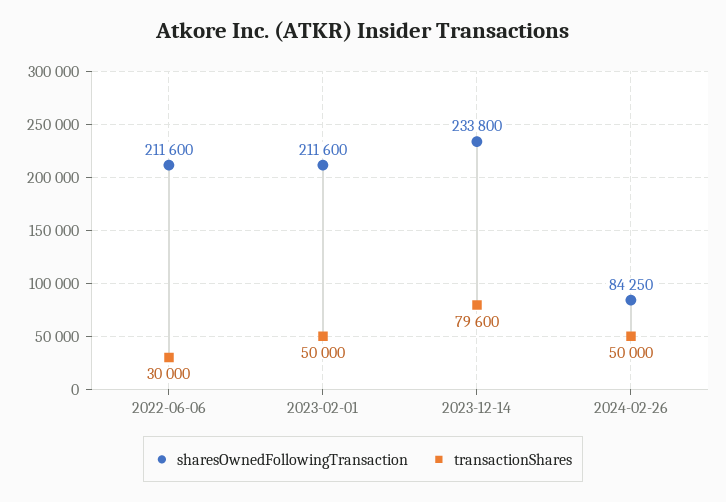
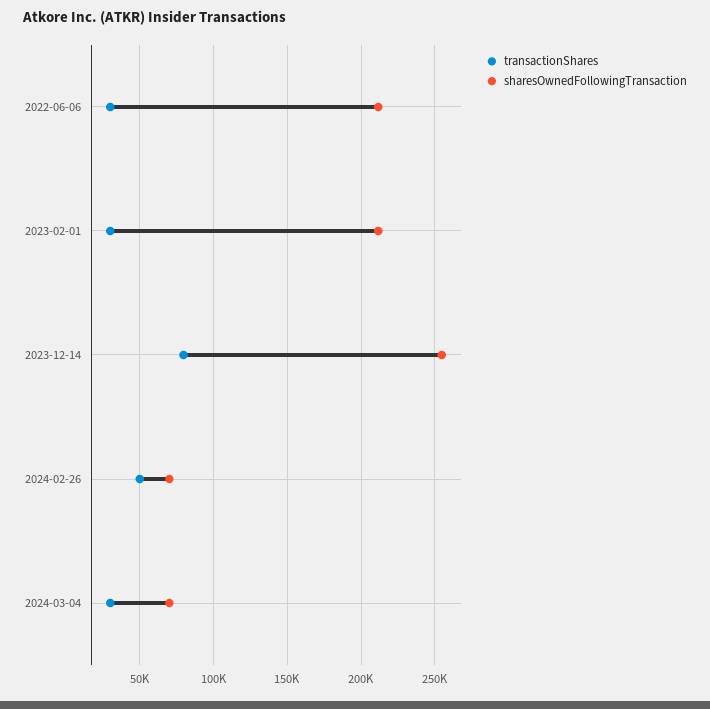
transactionShares, 2023-02-01: 50000 -> 30000
sharesOwnedFollowingTransaction, 2023-12-14: 233800 -> 255000
sharesOwnedFollowingTransaction, 2024-02-26: 84250 -> 70000
transactionShares, 2024-03-04: none -> 30000
sharesOwnedFollowingTransaction, 2024-03-04: none -> 70000

